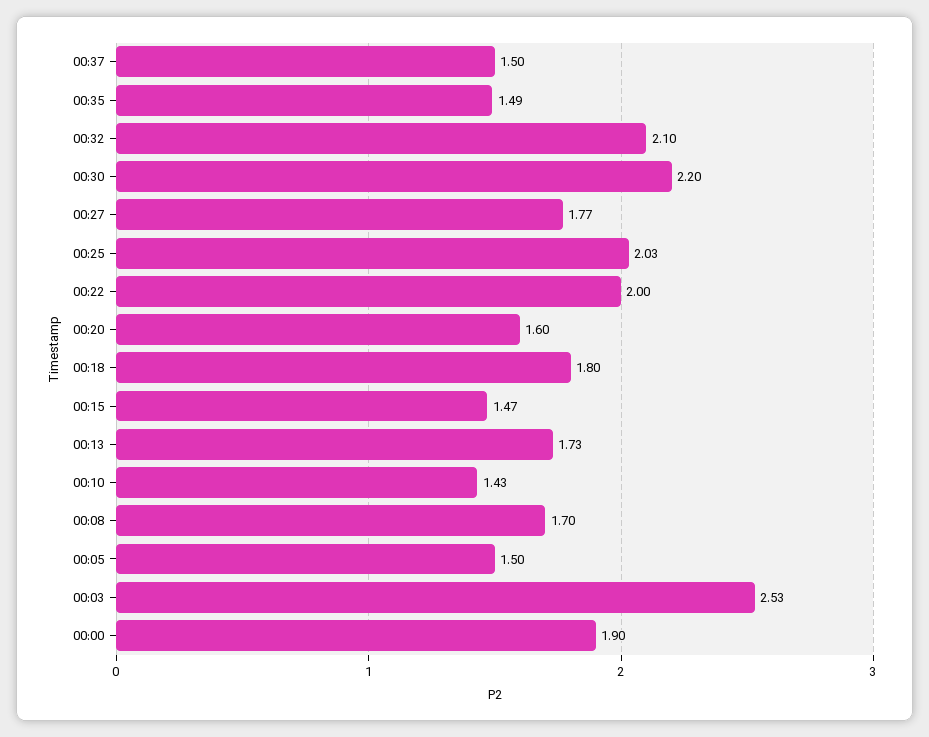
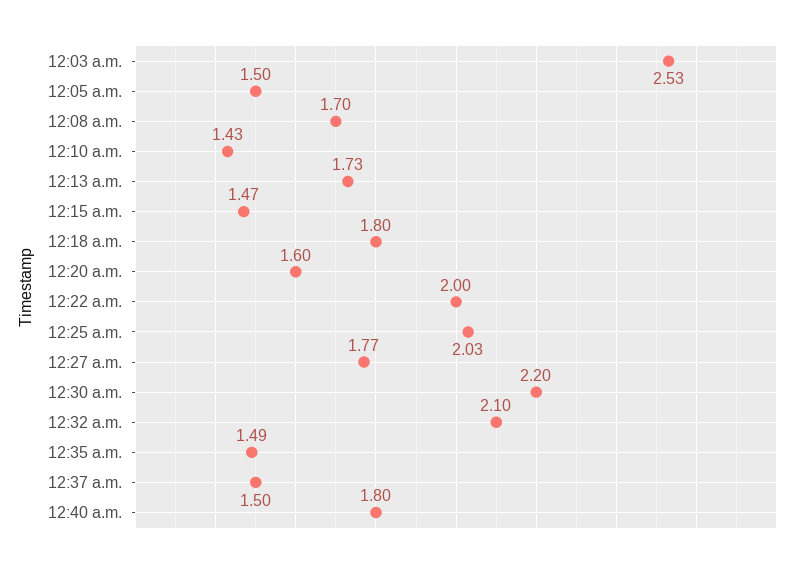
00:00: 1.9 -> none
12:40 a.m.: none -> 1.8

